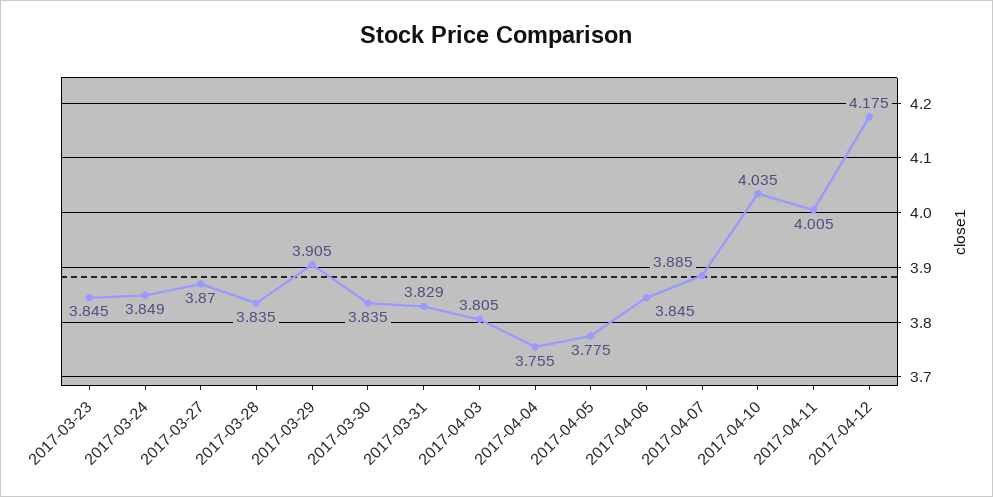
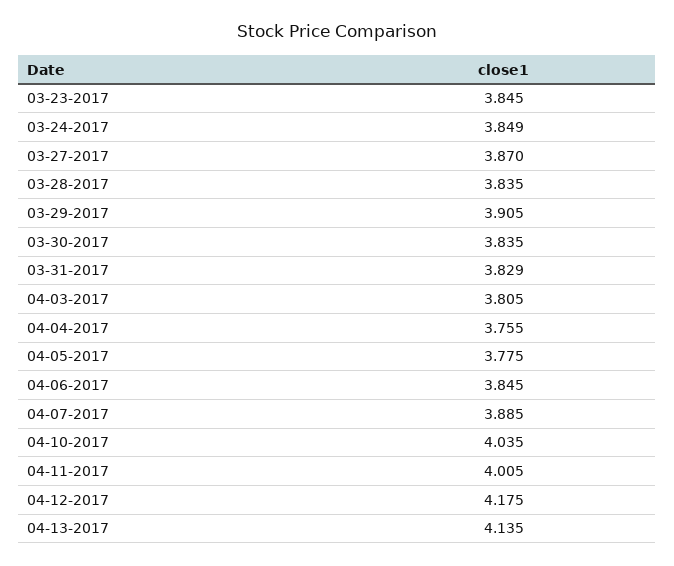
04-13-2017: none -> 4.135

